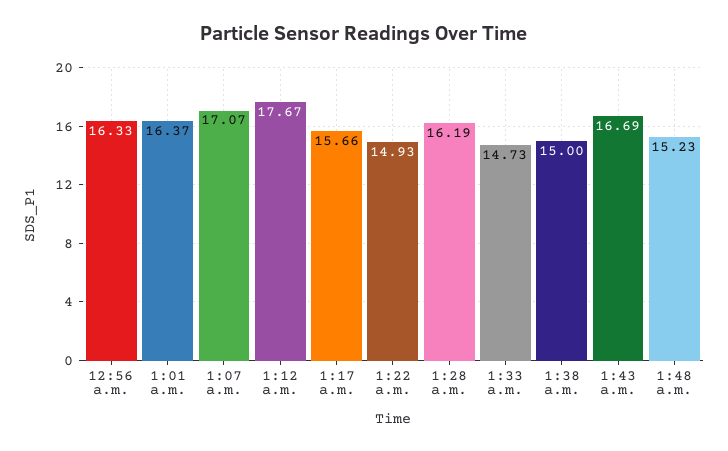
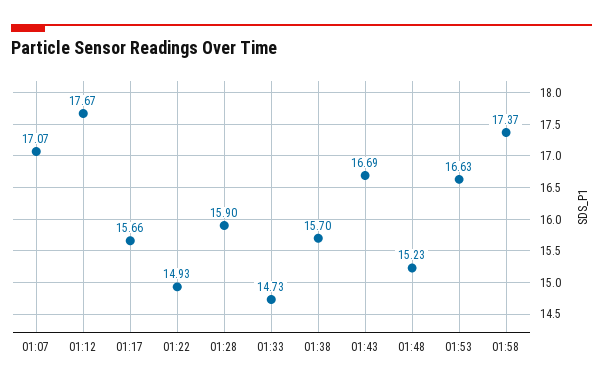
12:56 a.m.: 16.33 -> none
1:01 a.m.: 16.37 -> none
1:28 a.m.: 16.19 -> 15.9
1:38 a.m.: 15 -> 15.7
01:53: none -> 16.63
01:58: none -> 17.37

